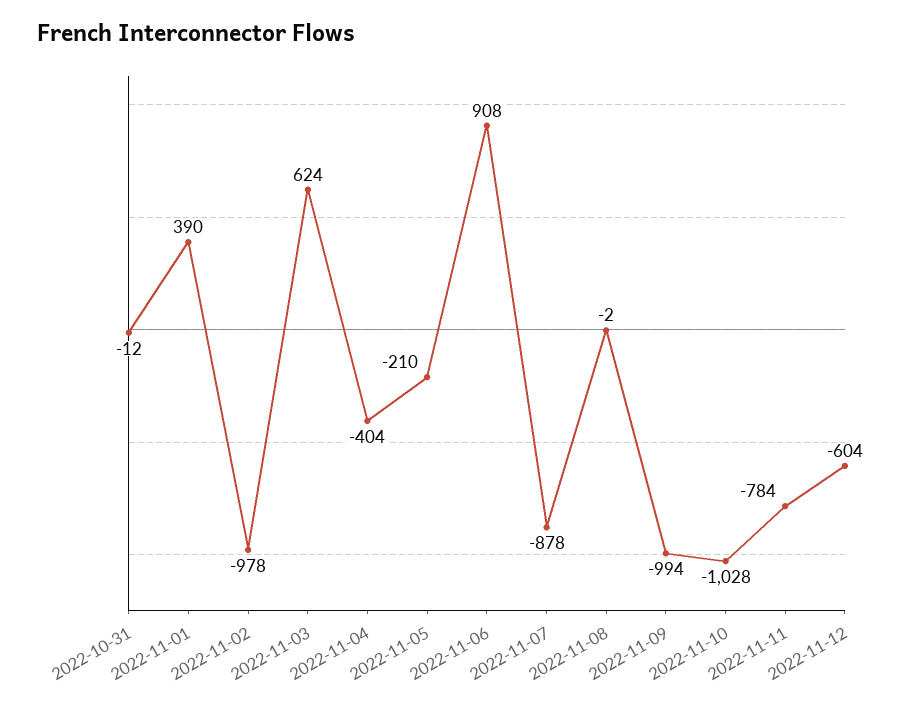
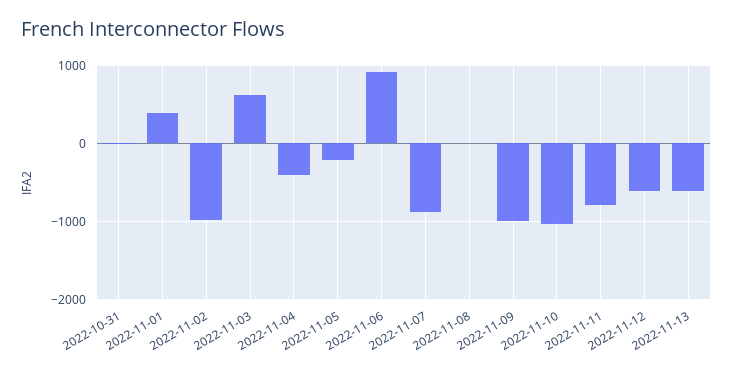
2022-11-13: none -> -600

